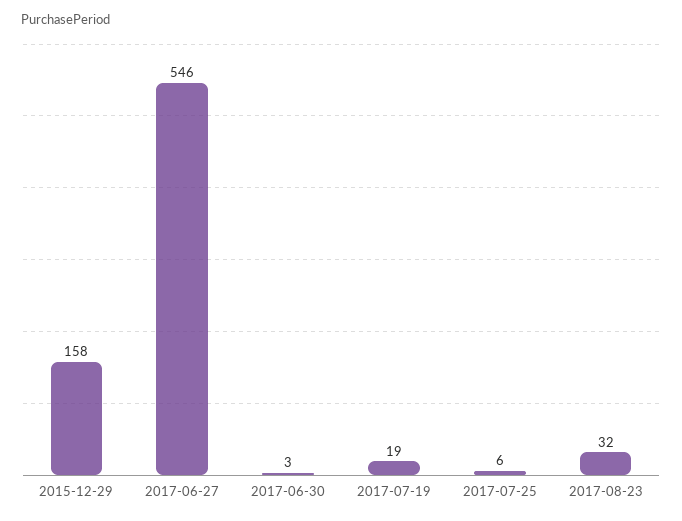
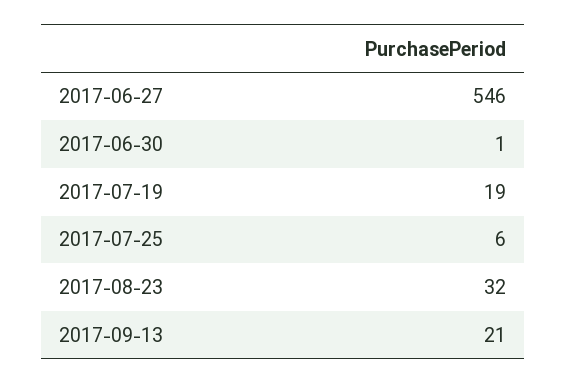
2015-12-29: 158 -> none
2017-06-30: 3 -> 1
2017-09-13: none -> 21

